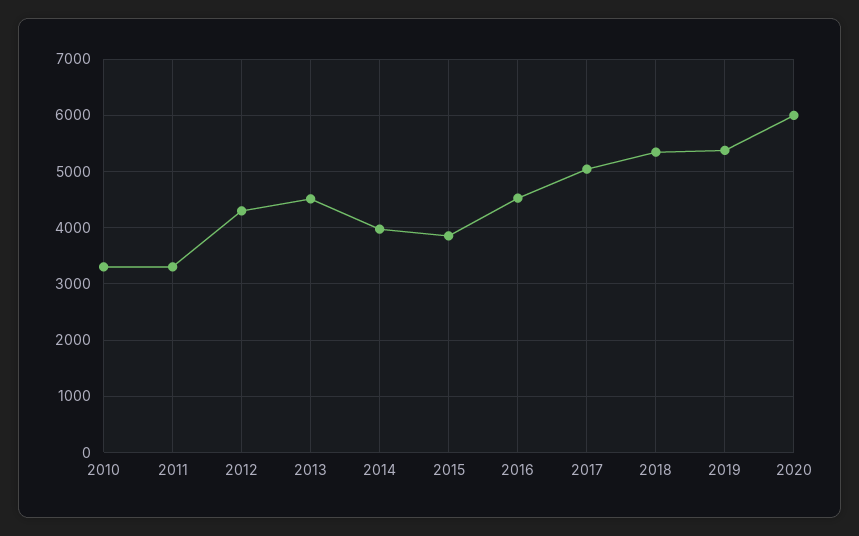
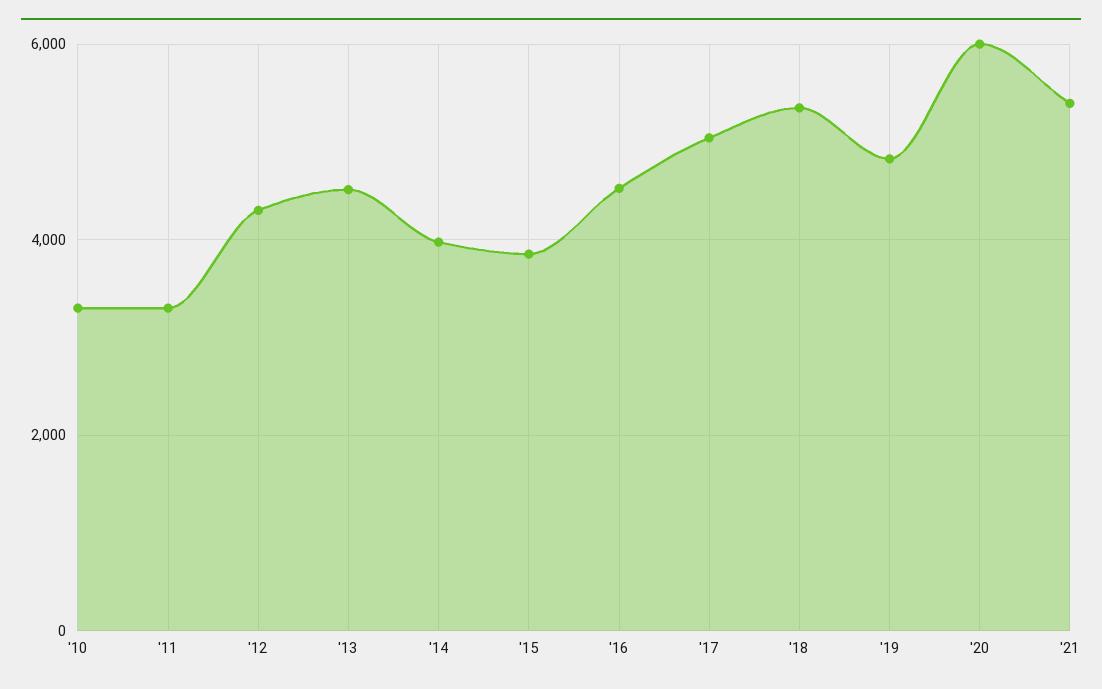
2019: 5400 -> 4800
'21: none -> 5400

